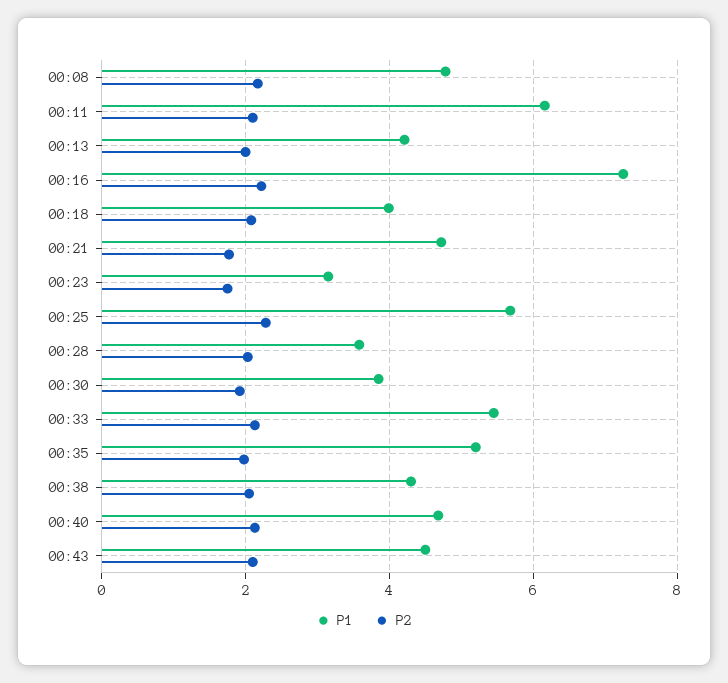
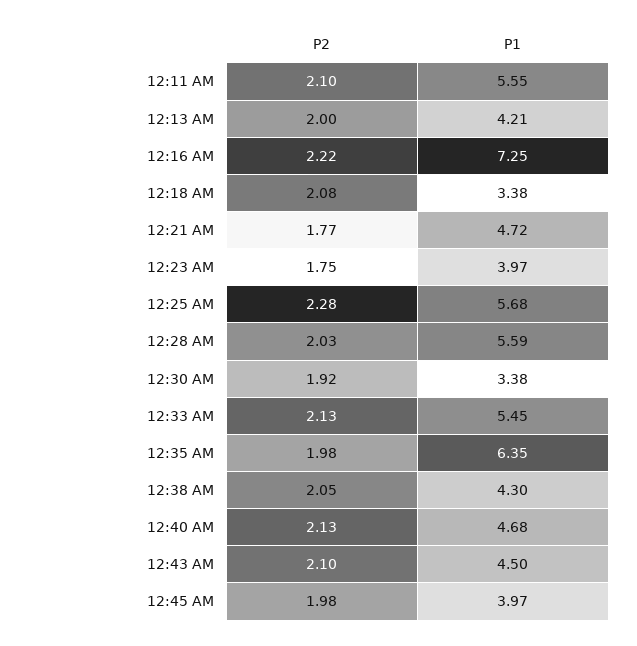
P1, 00:08: 4.8 -> none
P2, 00:08: 2.2 -> none
P1, 00:11: 6.2 -> 5.55
P1, 00:18: 4 -> 3.38
P1, 00:23: 3.2 -> 3.97
P1, 00:28: 3.6 -> 5.59
P1, 00:30: 3.8 -> 3.38
P1, 00:35: 5.2 -> 6.35
P2, 12:45 AM: none -> 1.98
P1, 12:45 AM: none -> 3.97

